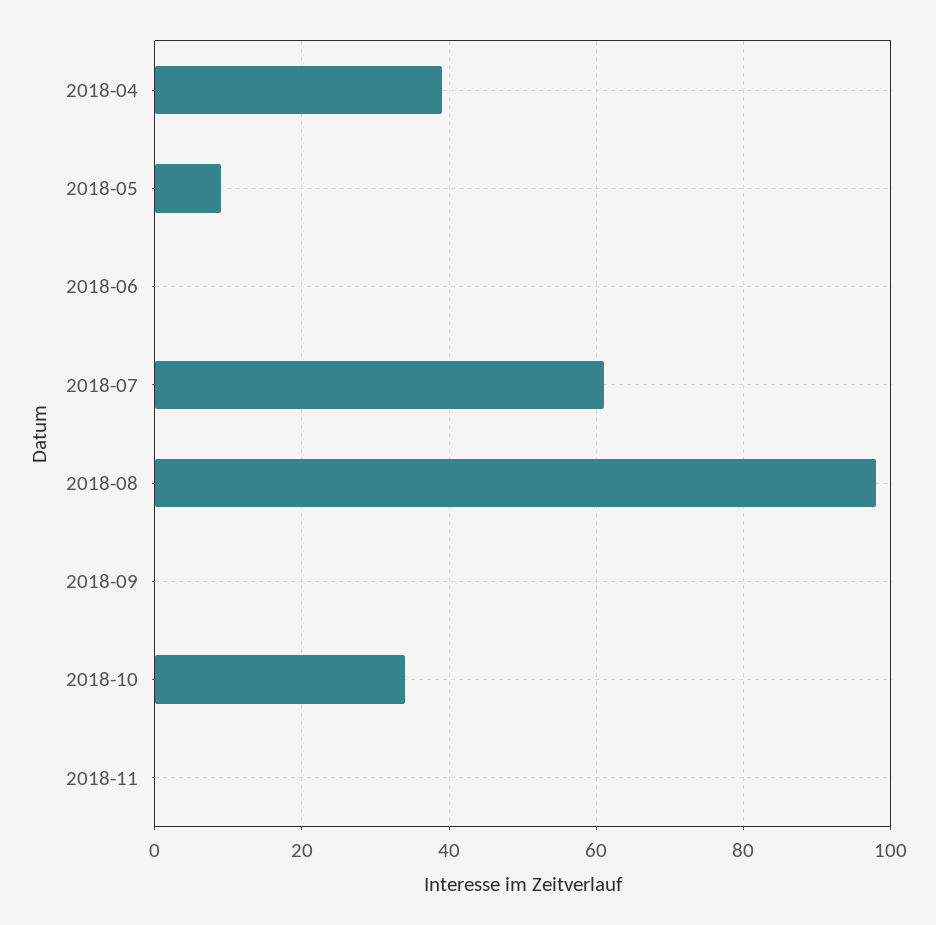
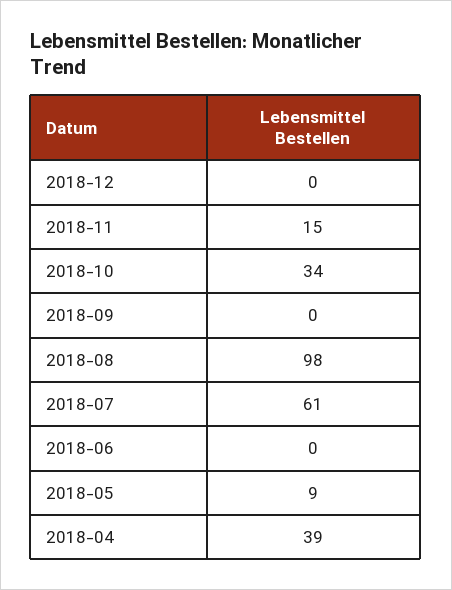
2018-11: 0 -> 15
2018-12: none -> 0

